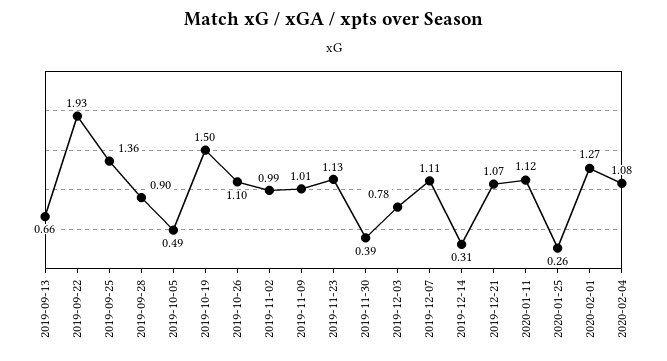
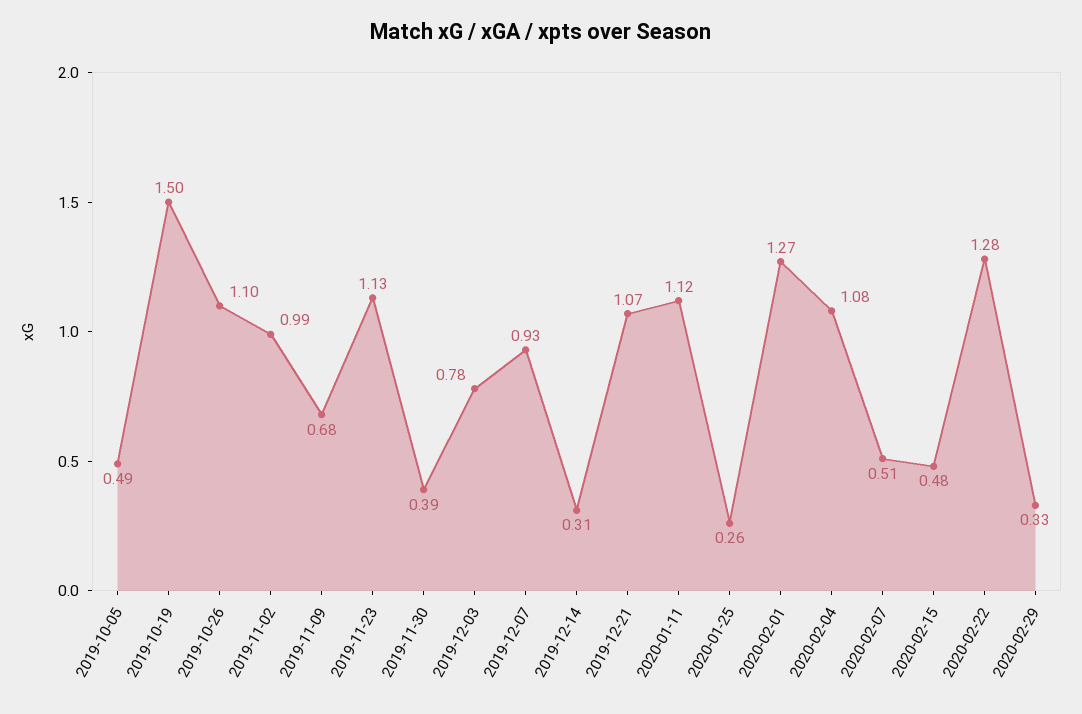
2019-09-13: 0.66 -> none
2019-09-22: 1.93 -> none
2019-09-25: 1.36 -> none
2019-09-28: 0.9 -> none
2019-11-09: 1.01 -> 0.68
2019-12-07: 1.11 -> 0.93
2020-02-07: none -> 0.51
2020-02-15: none -> 0.48
2020-02-22: none -> 1.28
2020-02-29: none -> 0.33

